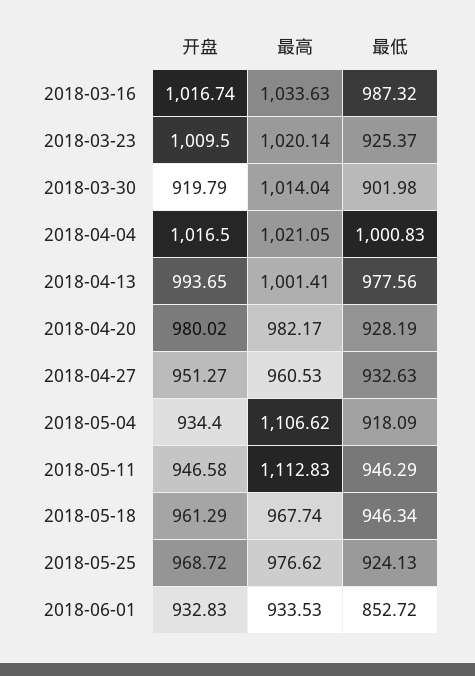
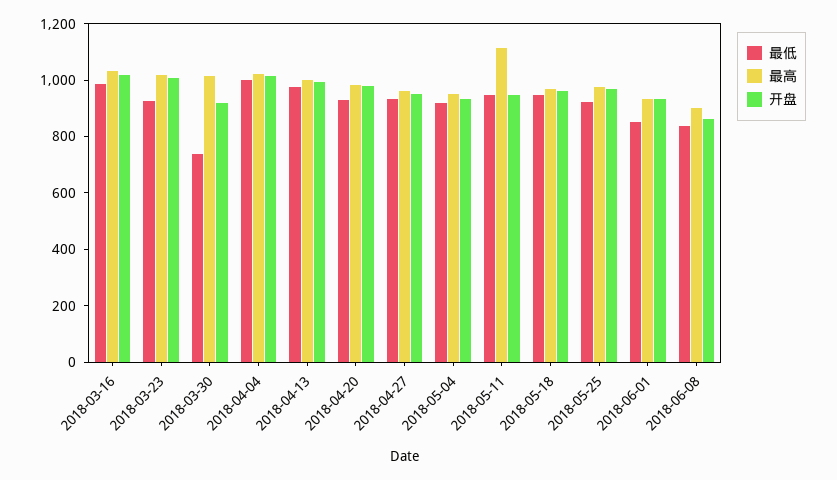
最低, 2018-03-30: 901.98 -> 750
最高, 2018-05-04: 1106.62 -> 950
最低, 2018-06-08: none -> 850
最高, 2018-06-08: none -> 900
开盘, 2018-06-08: none -> 850

